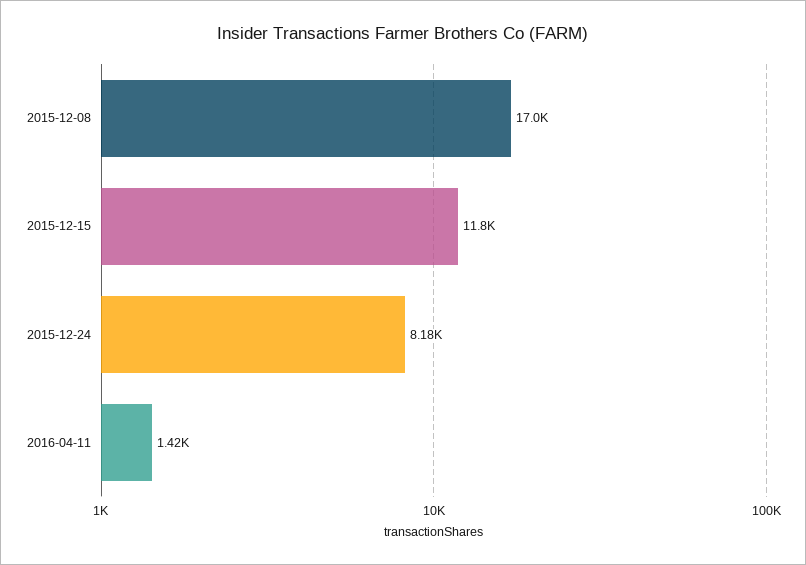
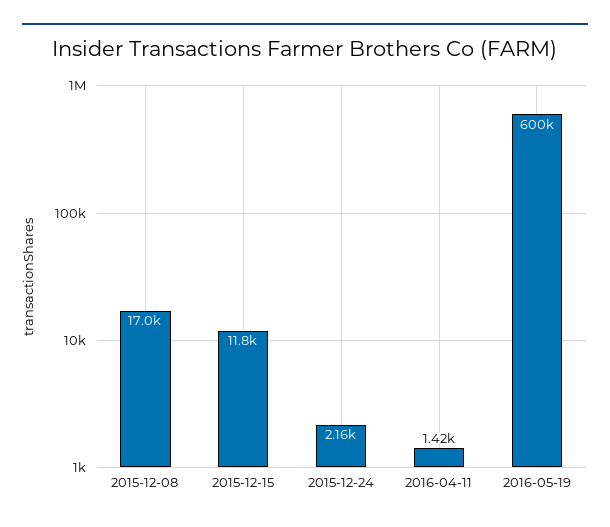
2015-12-24: 8180 -> 2160
2016-05-19: none -> 600000

